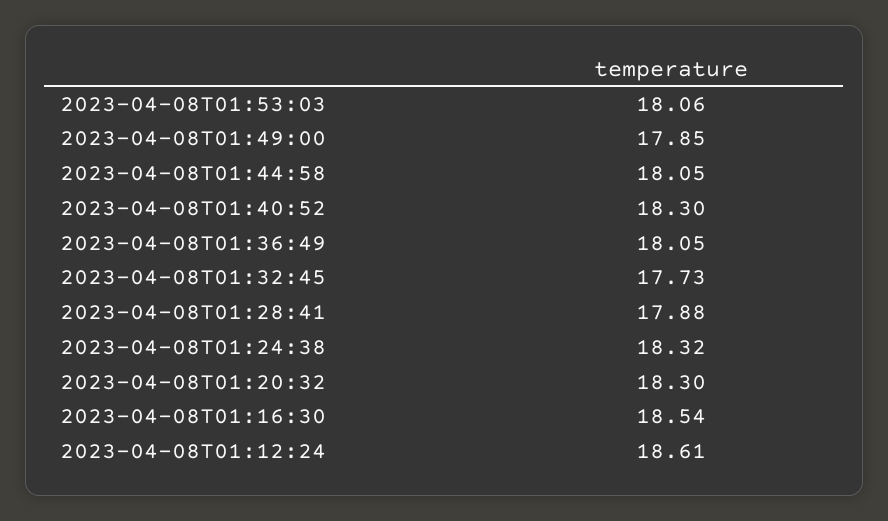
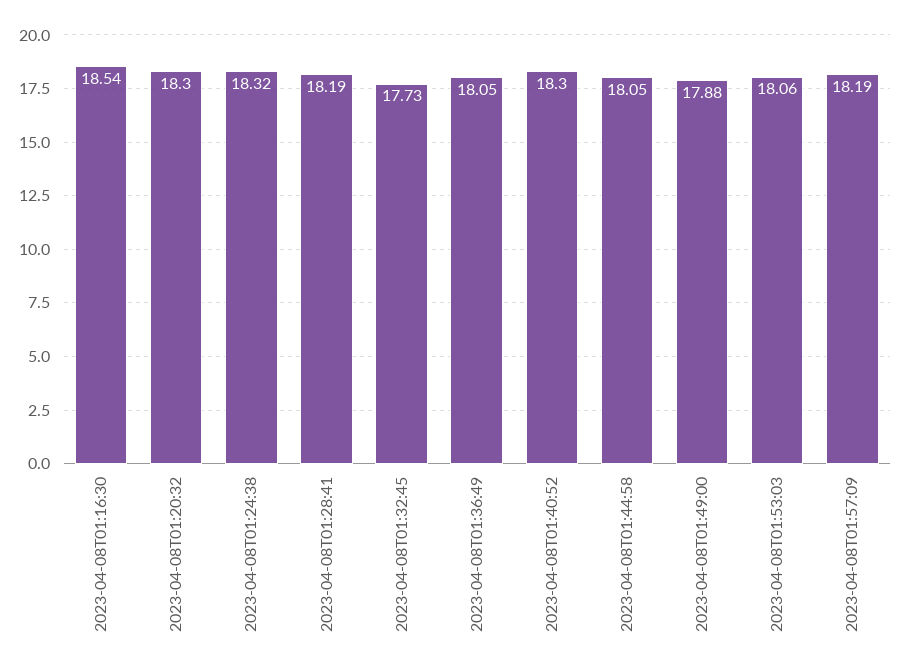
2023-04-08T01:49:00: 17.85 -> 17.88
2023-04-08T01:28:41: 17.88 -> 18.19
2023-04-08T01:12:24: 18.61 -> none
2023-04-08T01:57:09: none -> 18.19

